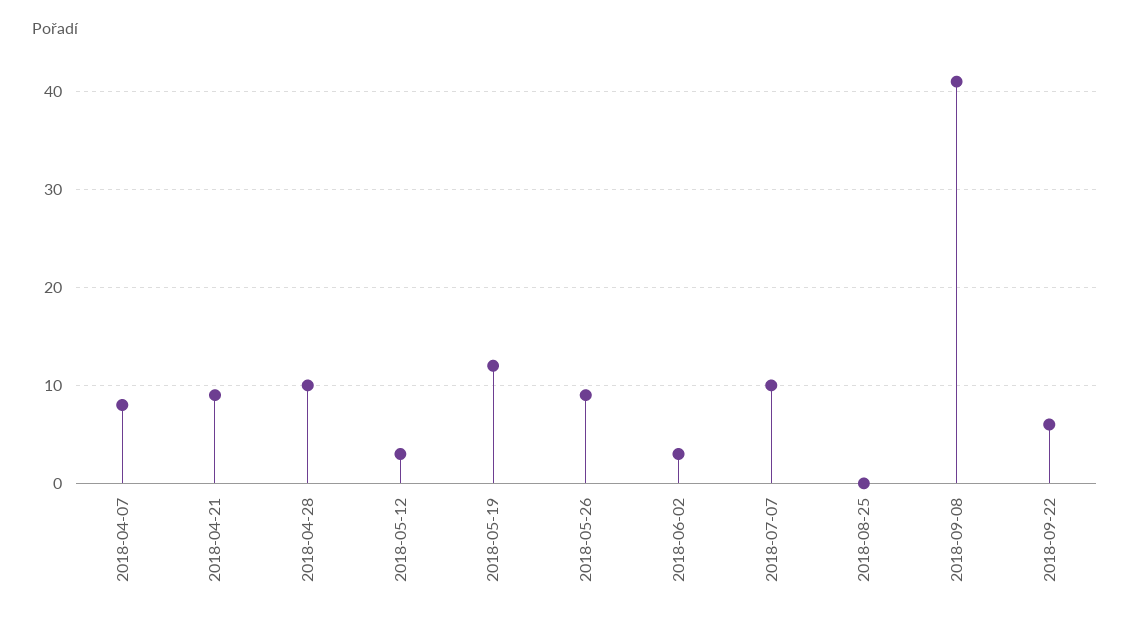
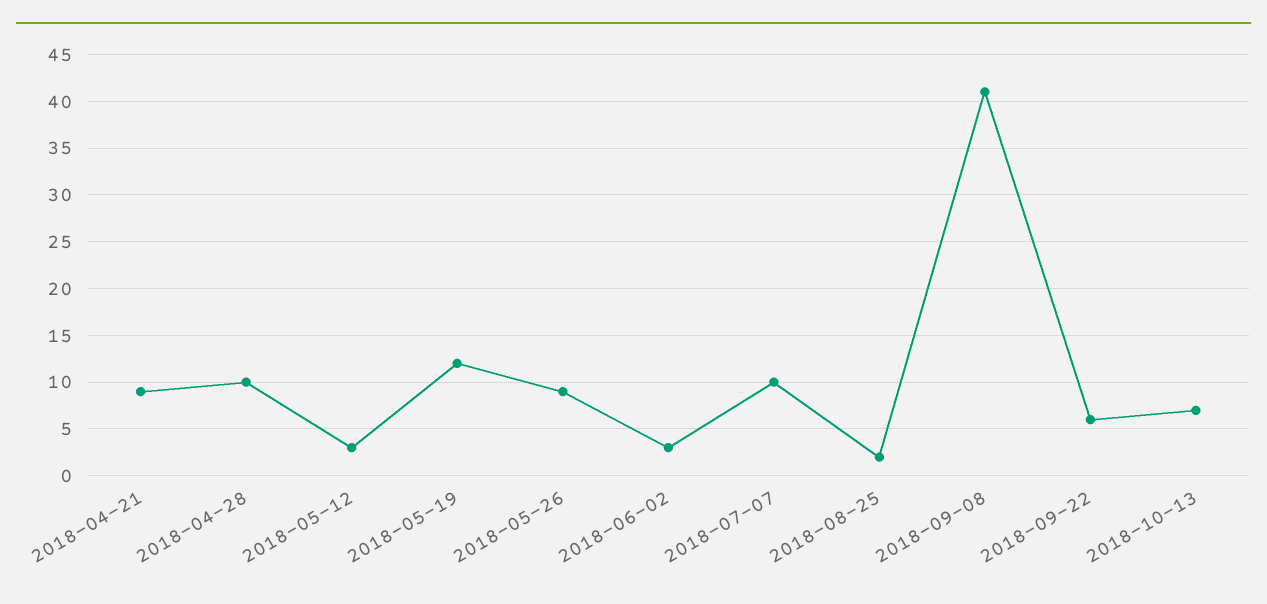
2018-04-07: 8 -> none
2018-08-25: 0 -> 2
2018-10-13: none -> 7

